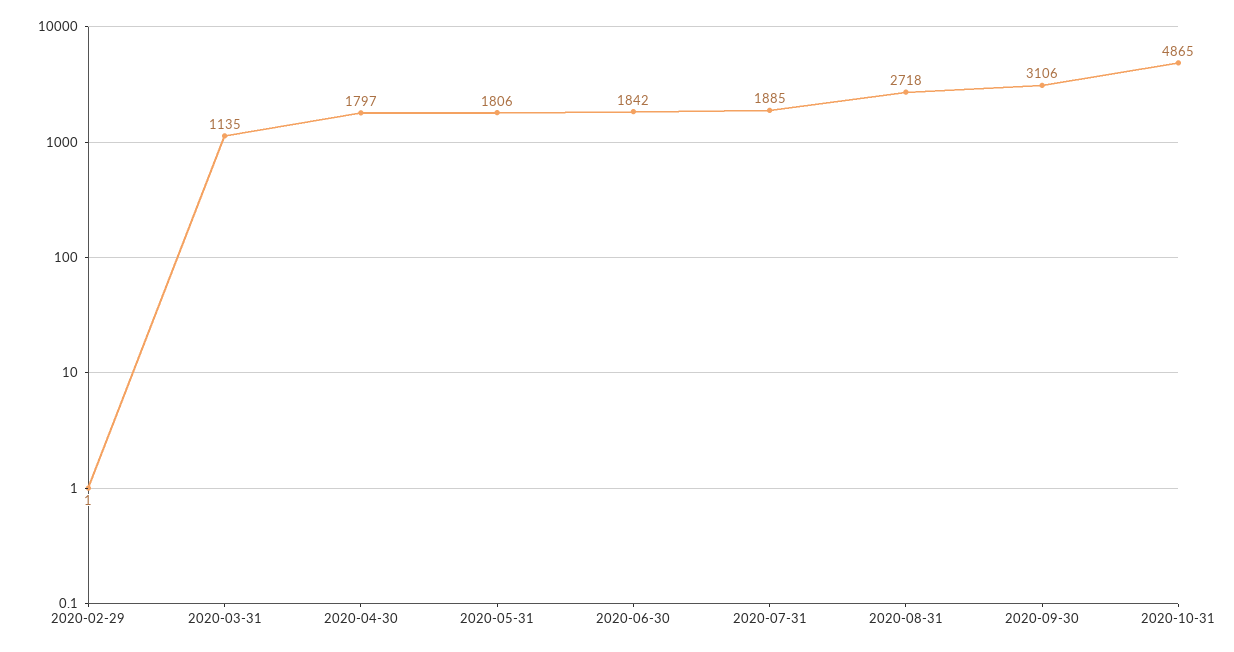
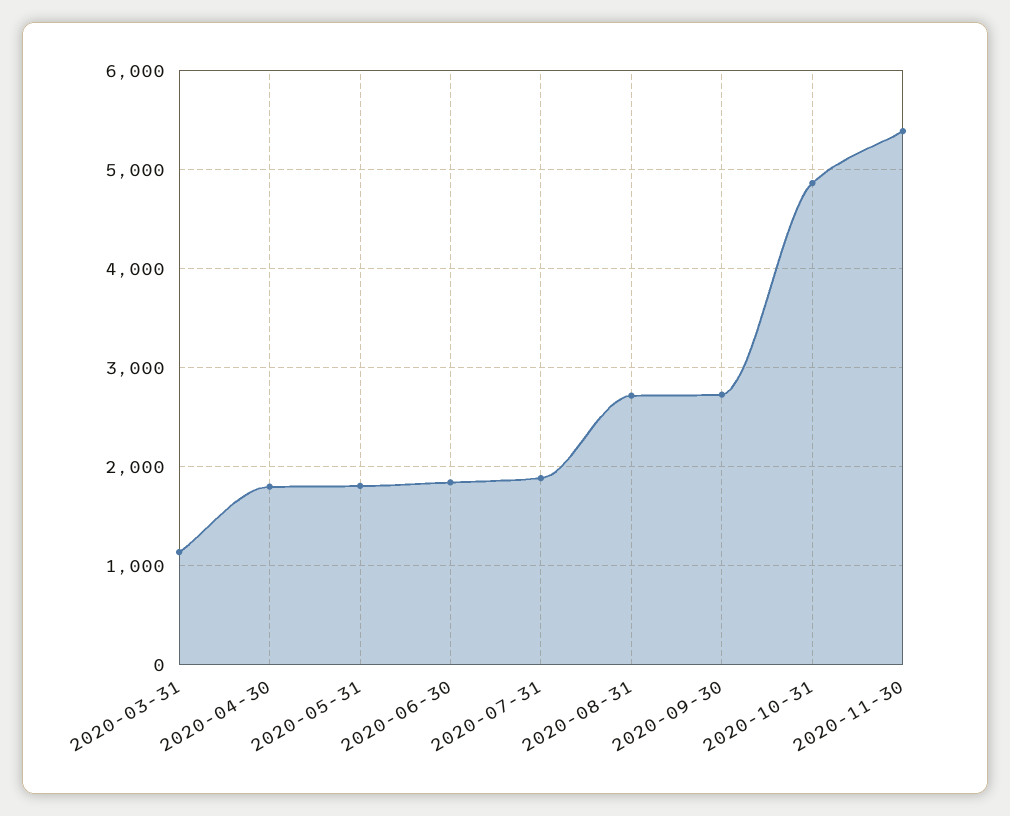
2020-02-29: 1 -> none
2020-09-30: 3106 -> 2700
2020-11-30: none -> 5400

